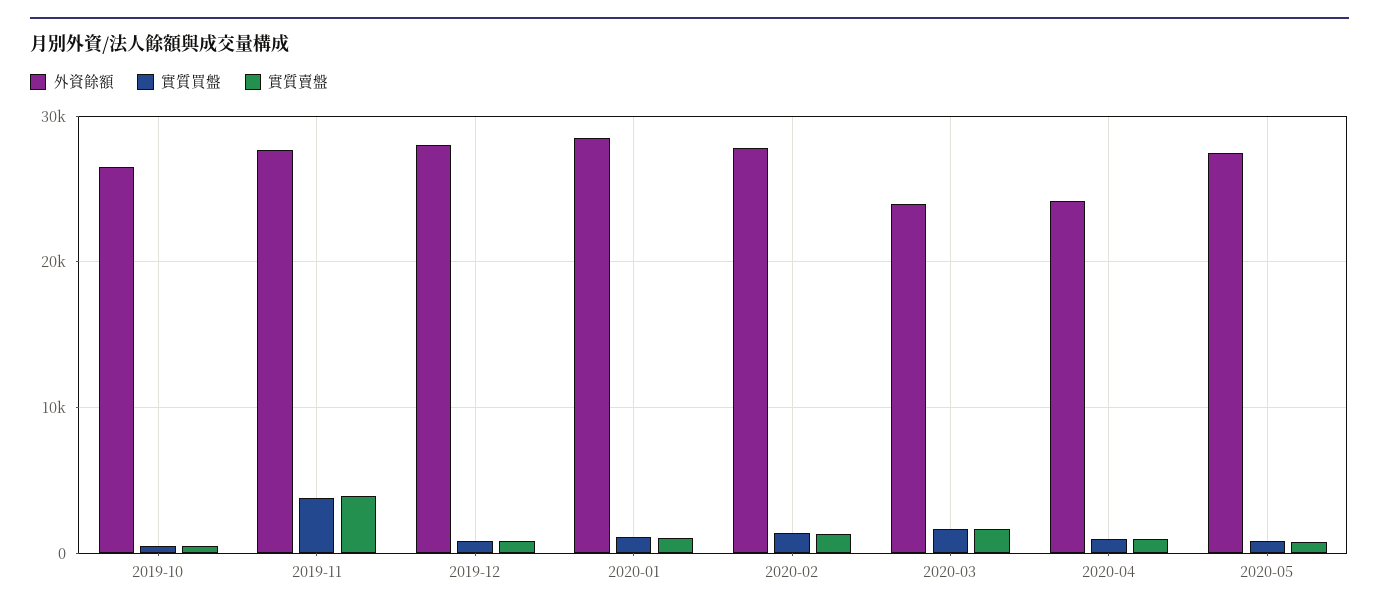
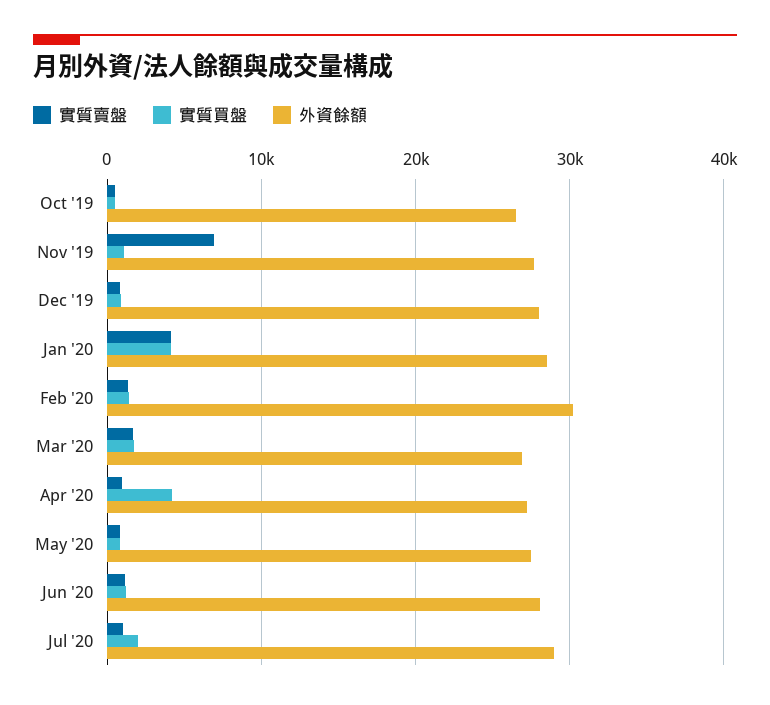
實質買盤, 2019-11: 4000 -> 1000
實質賣盤, 2019-11: 4000 -> 7000
實質買盤, 2020-01: 1000 -> 4000
實質賣盤, 2020-01: 1000 -> 4000
外資餘額, 2020-02: 28000 -> 30000
外資餘額, 2020-03: 24000 -> 27000
外資餘額, 2020-04: 24000 -> 27000
實質買盤, 2020-04: 1000 -> 4000
實質賣盤, Jun '20: none -> 1000
實質買盤, Jun '20: none -> 1000
外資餘額, Jun '20: none -> 28000
實質賣盤, Jul '20: none -> 1000
實質買盤, Jul '20: none -> 2000
外資餘額, Jul '20: none -> 29000

